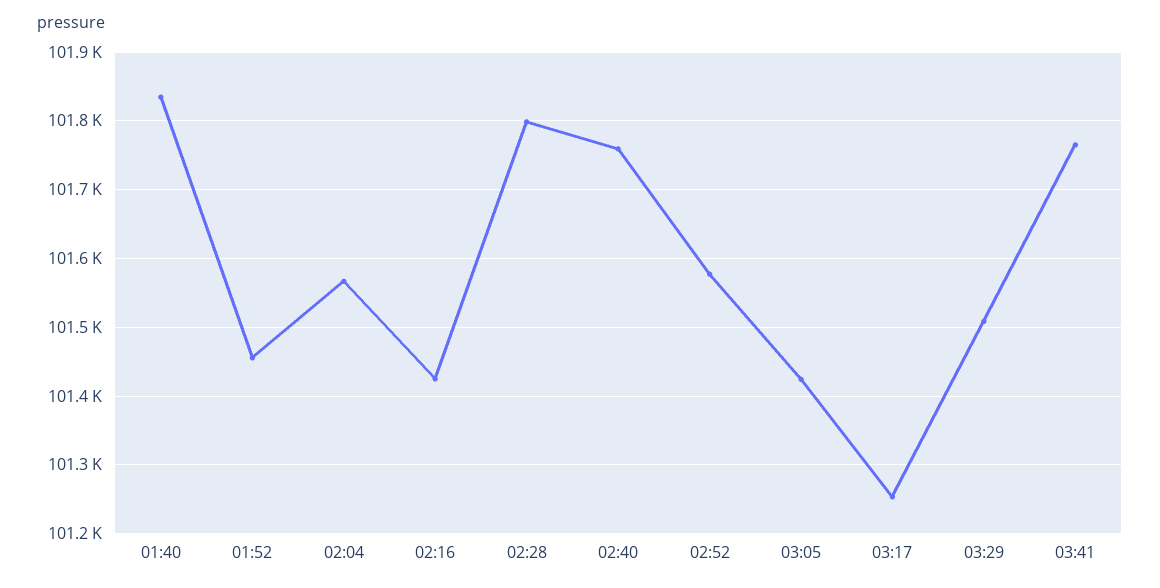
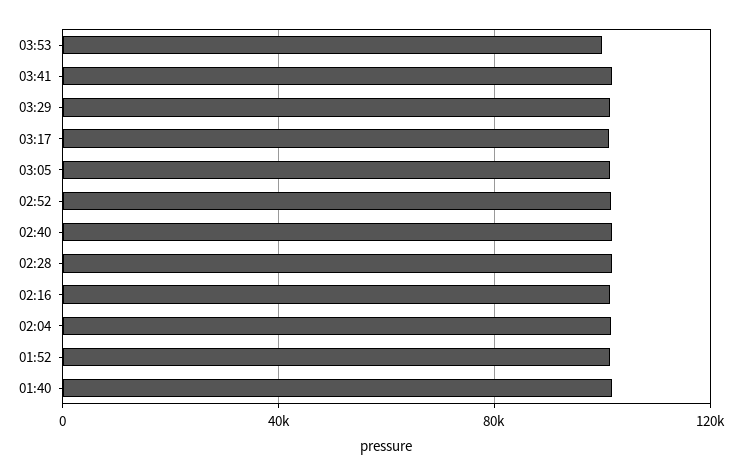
03:53: none -> 100000

